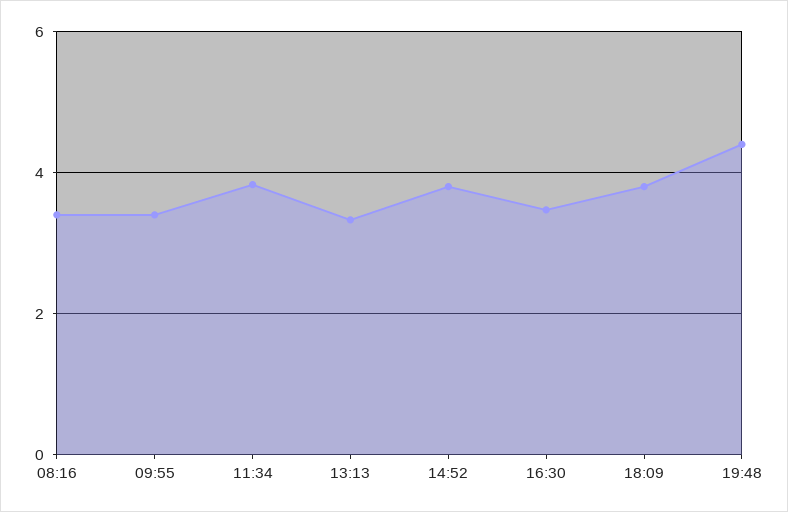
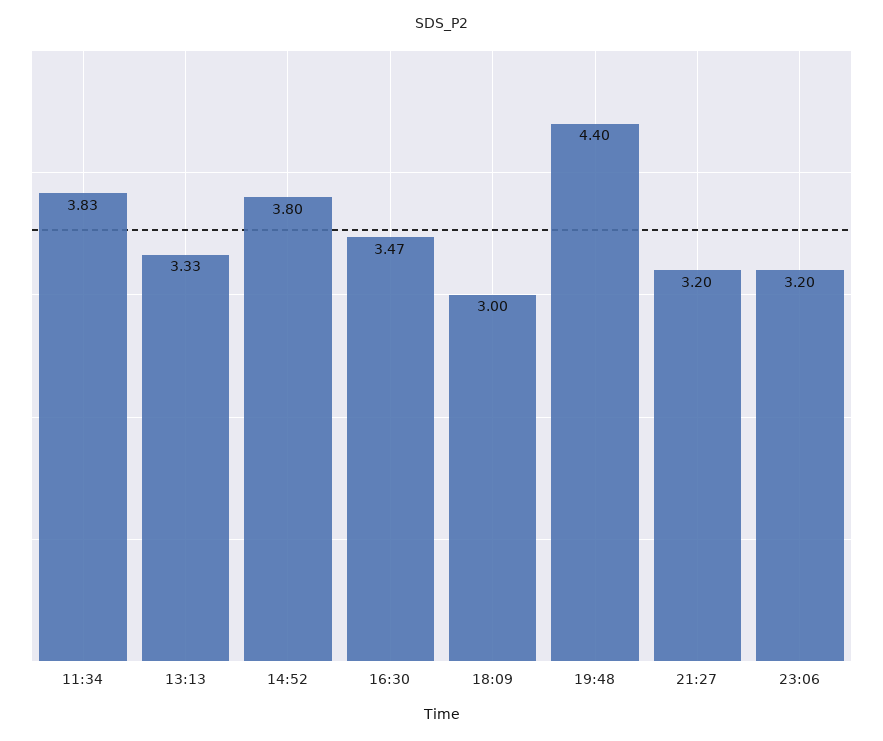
08:16: 3.4 -> none
09:55: 3.4 -> none
18:09: 3.8 -> 3
21:27: none -> 3.2
23:06: none -> 3.2

